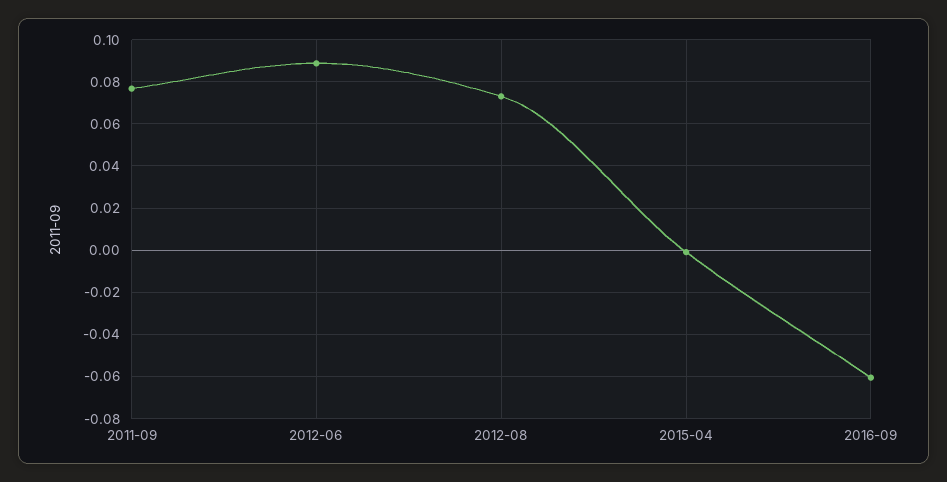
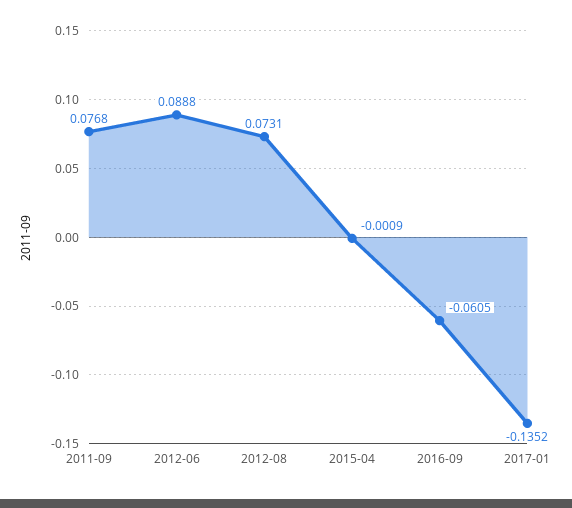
2017-01: none -> -0.1352

